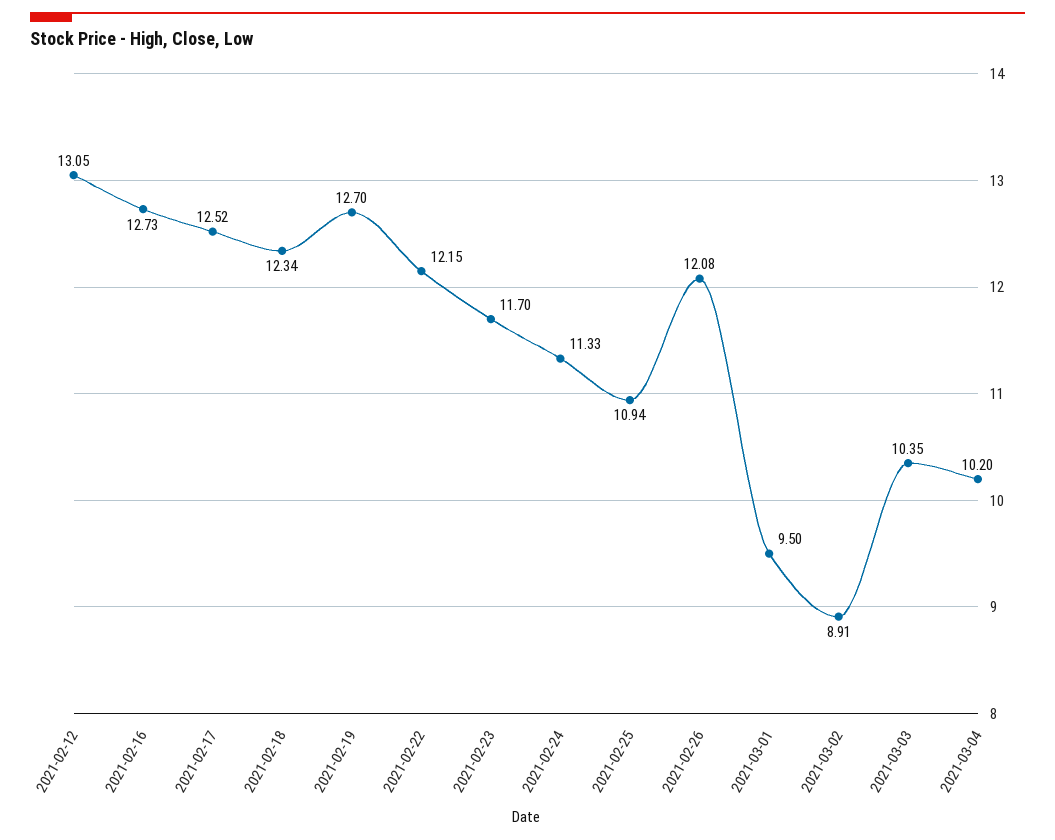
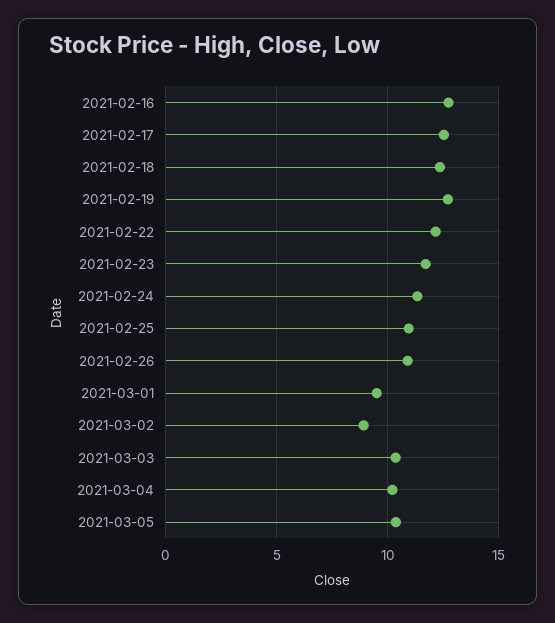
2021-02-12: 13.05 -> none
2021-02-26: 12.08 -> 11
2021-03-05: none -> 10.5

